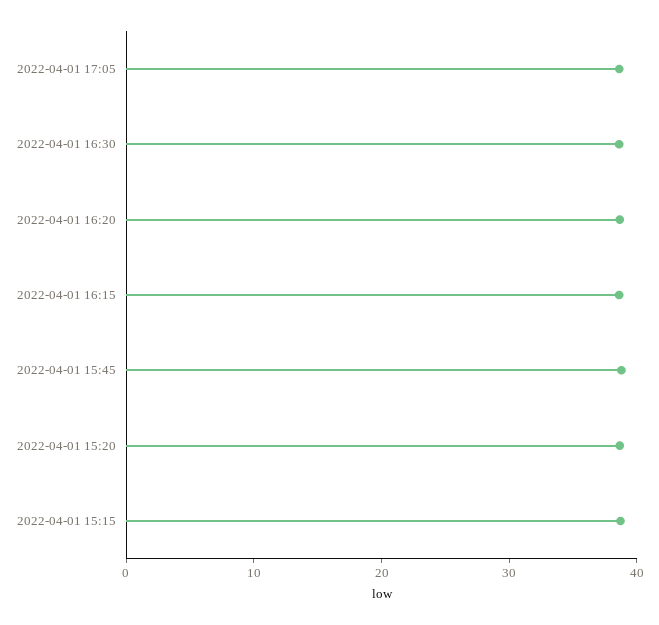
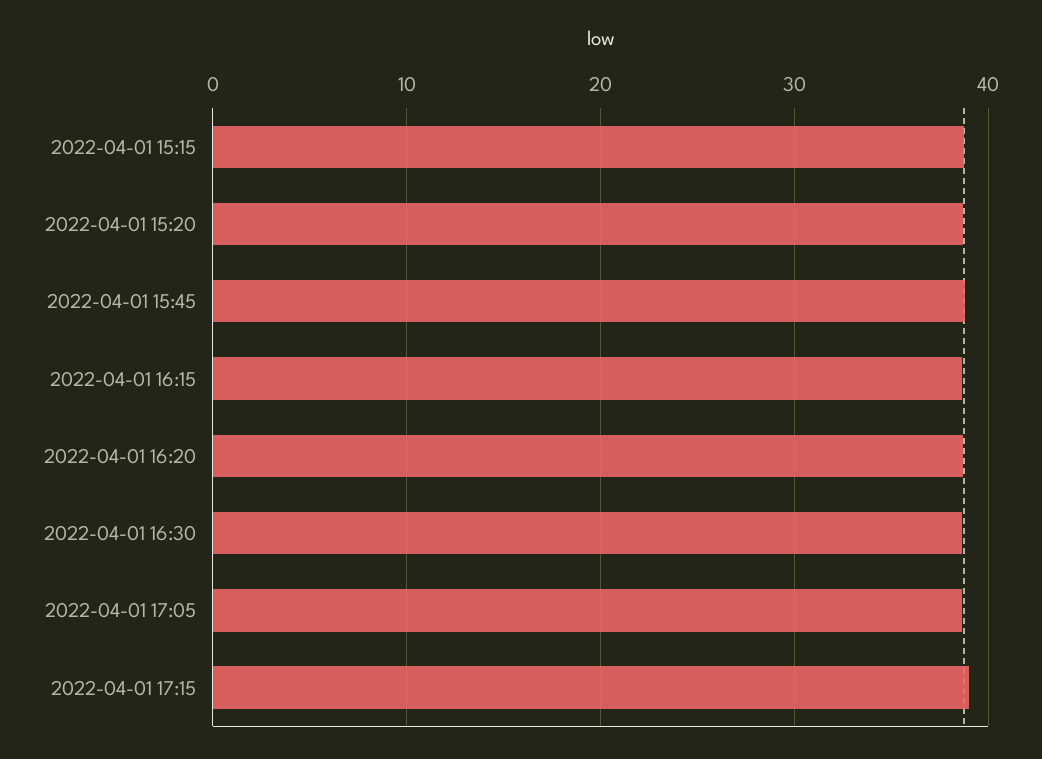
2022-04-01 17:15: none -> 39

